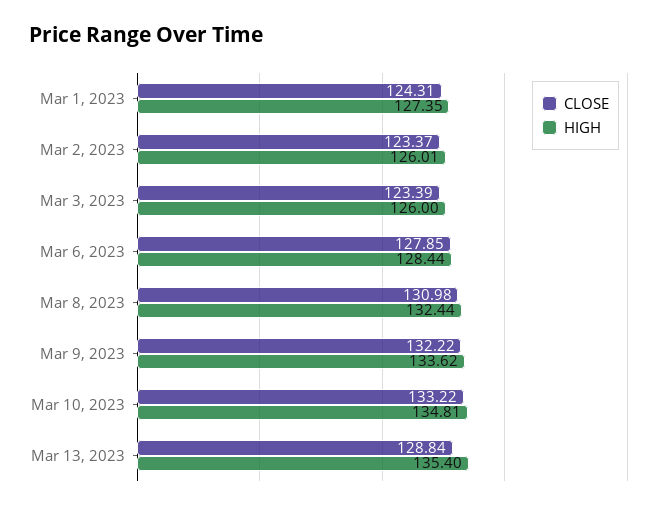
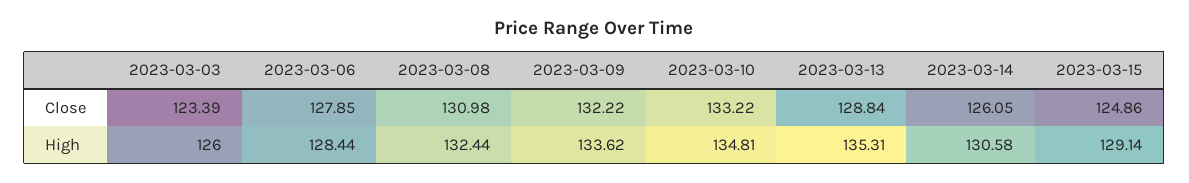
CLOSE, Mar 1, 2023: 124.31 -> none
HIGH, Mar 1, 2023: 127.35 -> none
CLOSE, Mar 2, 2023: 123.37 -> none
HIGH, Mar 2, 2023: 126.01 -> none
HIGH, Mar 13, 2023: 135.4 -> 135.31
CLOSE, 2023-03-14: none -> 126.05
CLOSE, 2023-03-15: none -> 124.86
HIGH, 2023-03-14: none -> 130.58
HIGH, 2023-03-15: none -> 129.14

